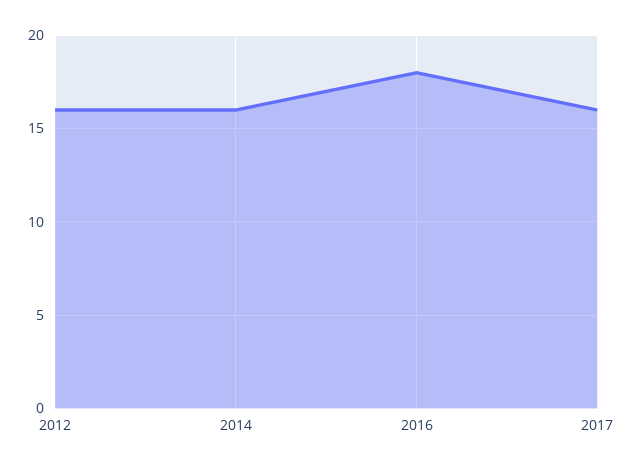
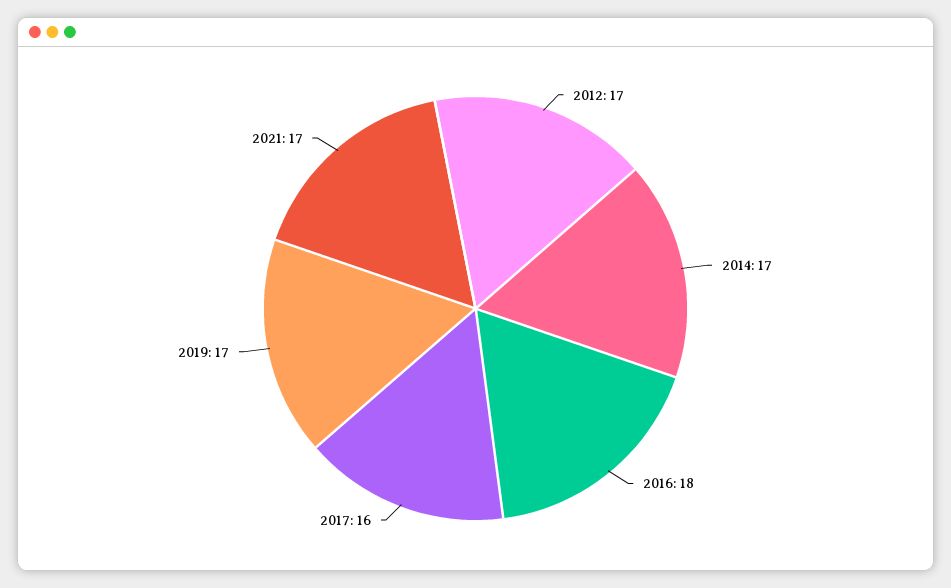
2012: 16 -> 17
2014: 16 -> 17
2019: none -> 17
2021: none -> 17

